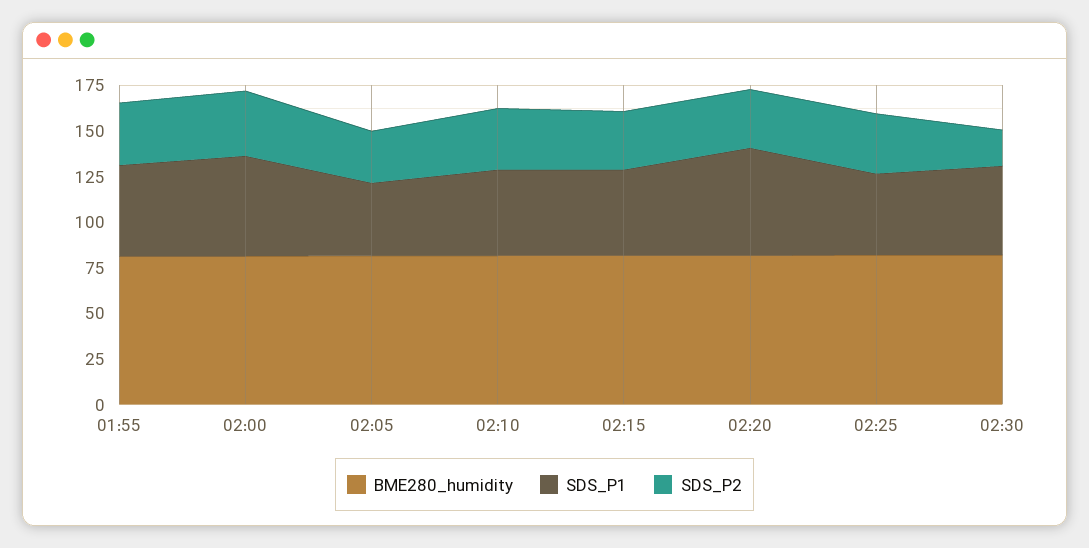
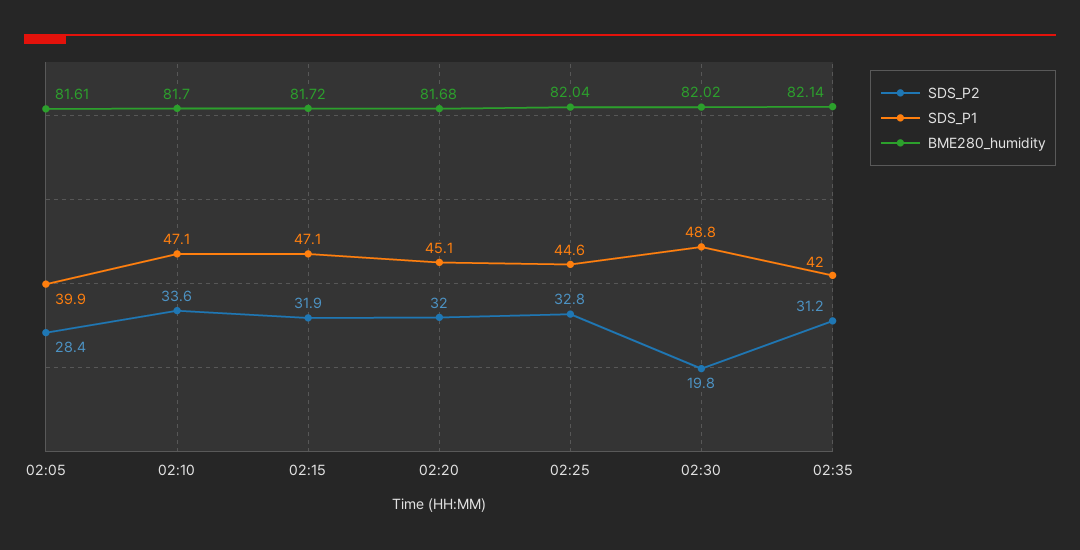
BME280_humidity, 01:55: 80 -> none
SDS_P1, 01:55: 50 -> none
SDS_P2, 01:55: 35 -> none
BME280_humidity, 02:00: 80 -> none
SDS_P1, 02:00: 55 -> none
SDS_P2, 02:00: 35 -> none
SDS_P1, 02:20: 60 -> 45.1
SDS_P2, 02:35: none -> 31.2
SDS_P1, 02:35: none -> 42
BME280_humidity, 02:35: none -> 82.14

